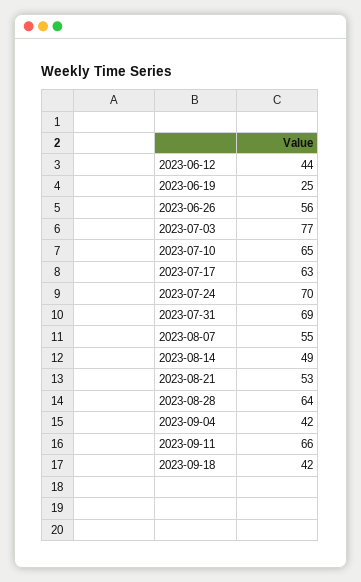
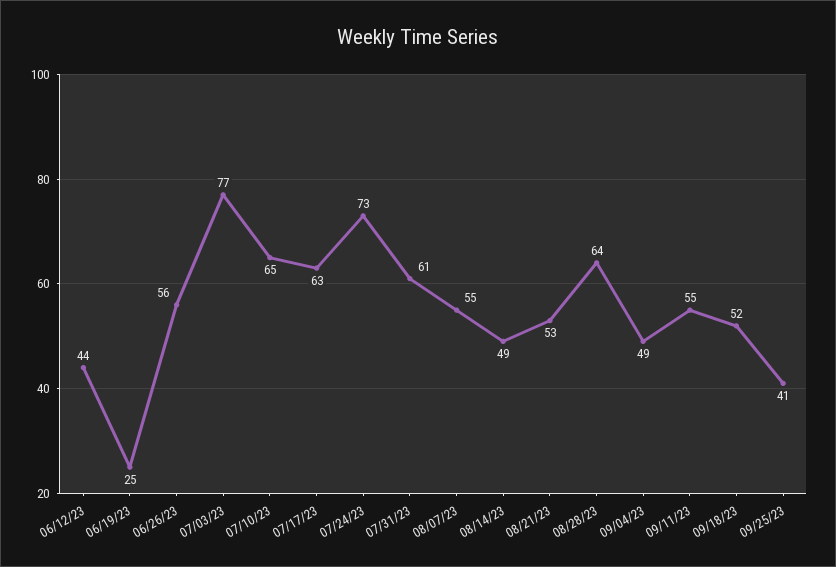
2023-07-24: 70 -> 73
2023-07-31: 69 -> 61
2023-09-04: 42 -> 49
2023-09-11: 66 -> 55
2023-09-18: 42 -> 52
09/25/23: none -> 41

